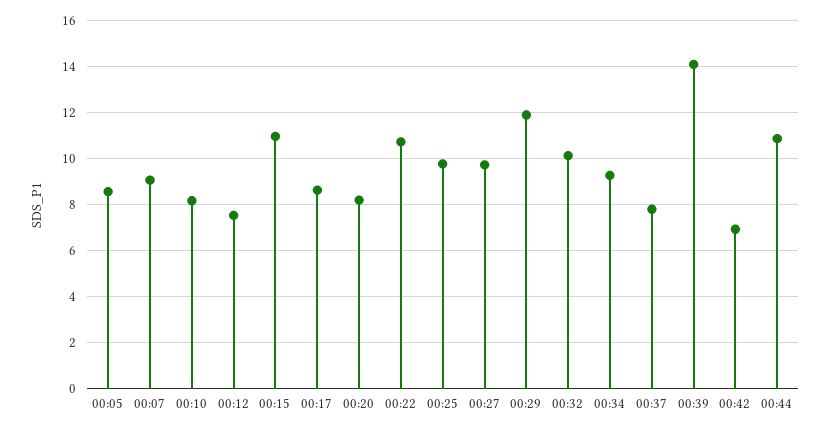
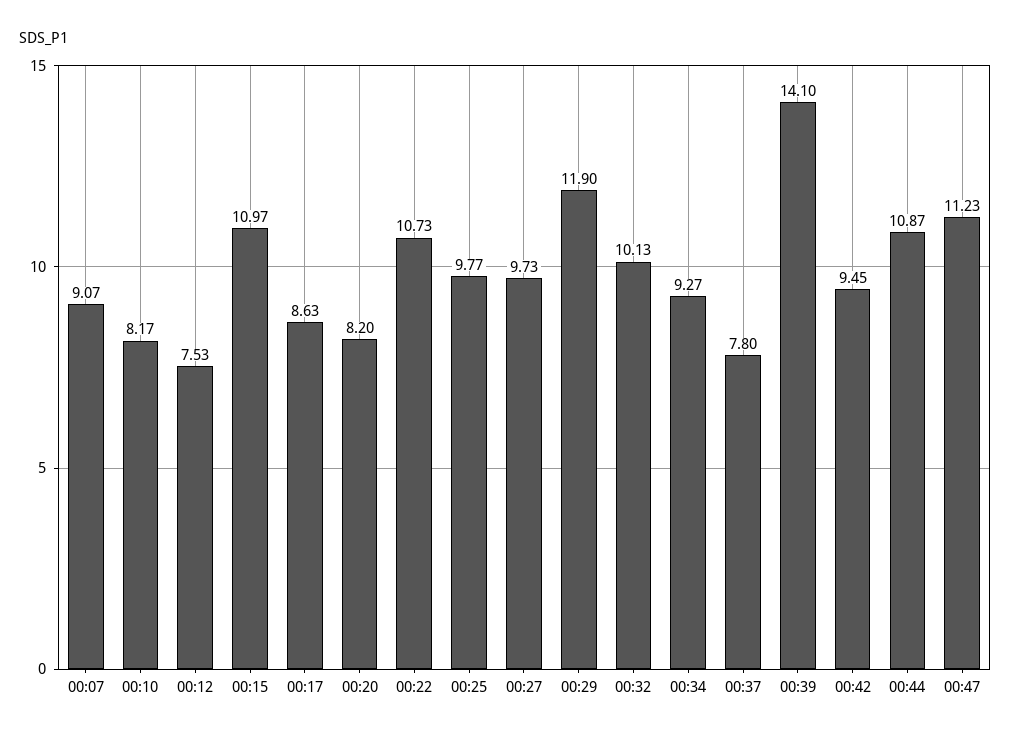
00:05: 8.5 -> none
00:42: 7 -> 9.45
00:47: none -> 11.23

